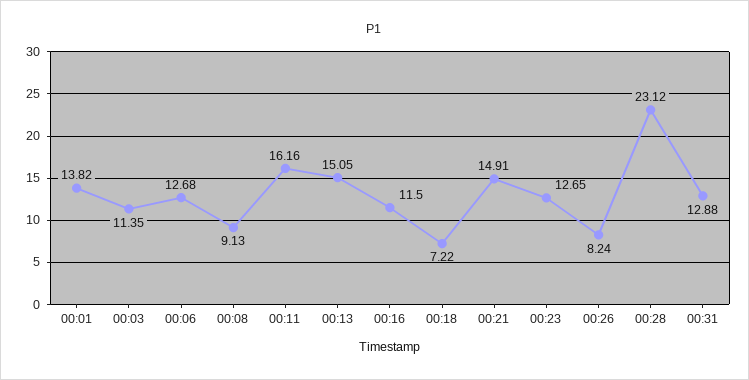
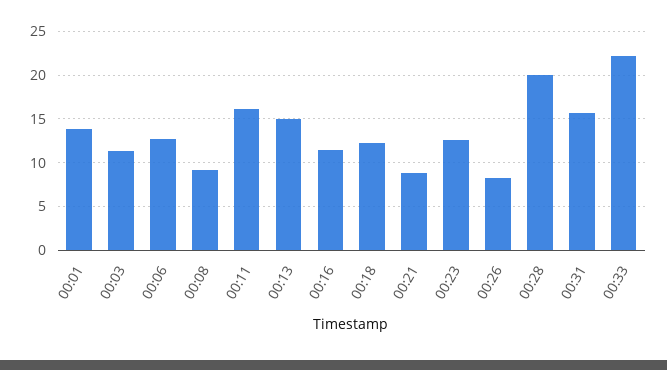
00:18: 7.22 -> 12
00:21: 14.91 -> 9
00:28: 23.12 -> 20
00:31: 12.88 -> 16
00:33: none -> 22

